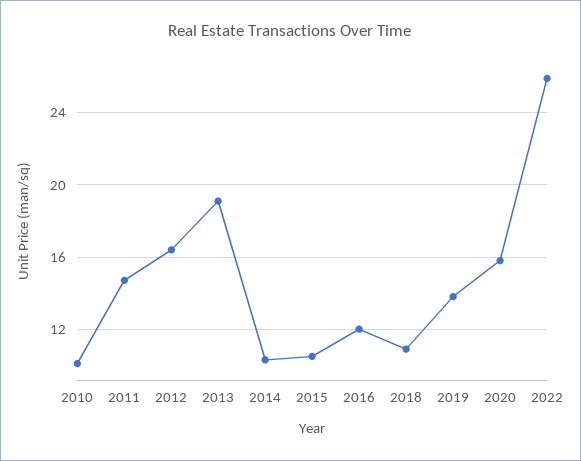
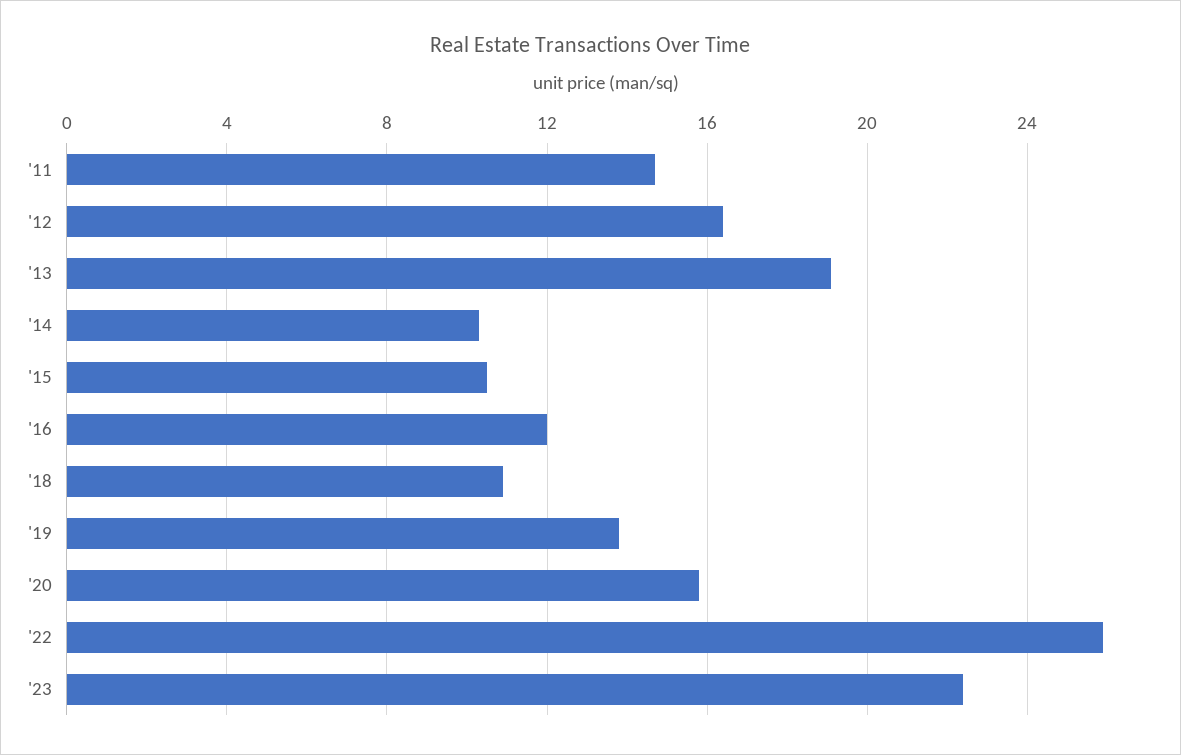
2010: 10 -> none
'23: none -> 22.5

